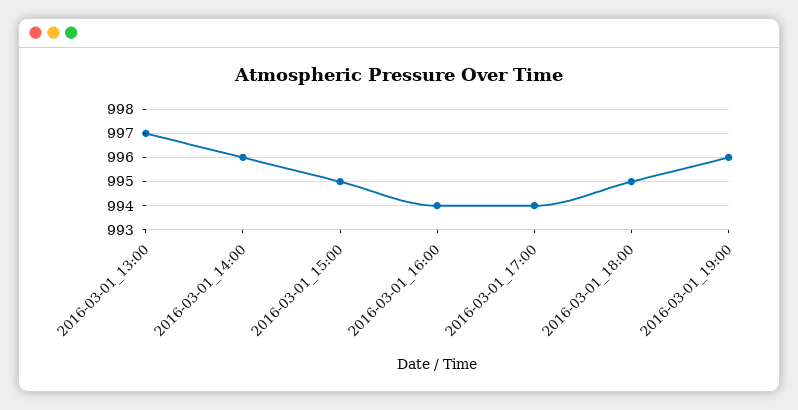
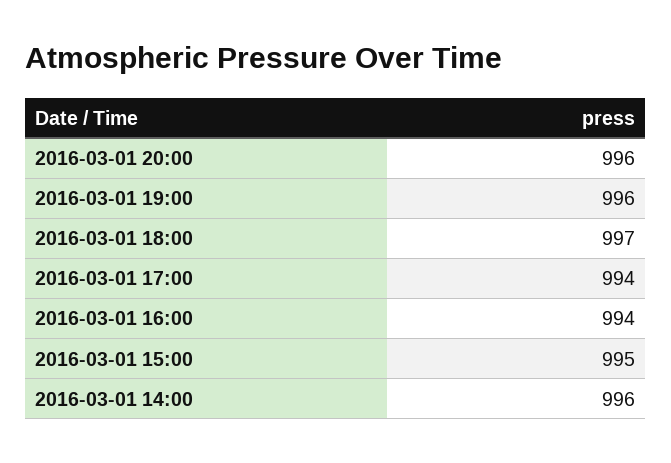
2016-03-01_13:00: 997 -> none
2016-03-01_18:00: 995 -> 997
2016-03-01 20:00: none -> 996

